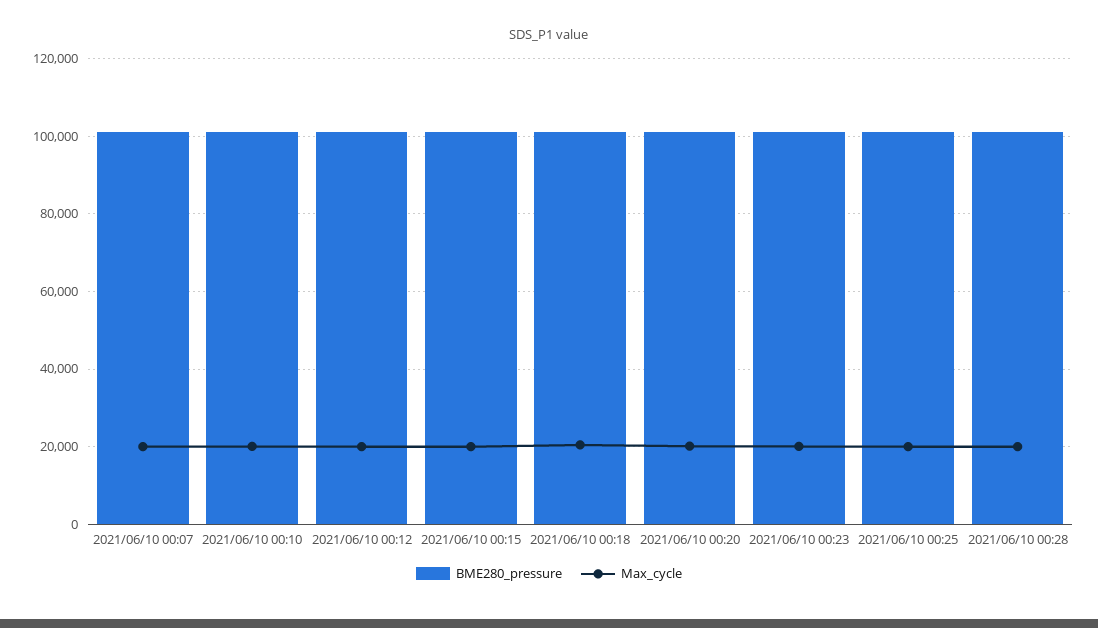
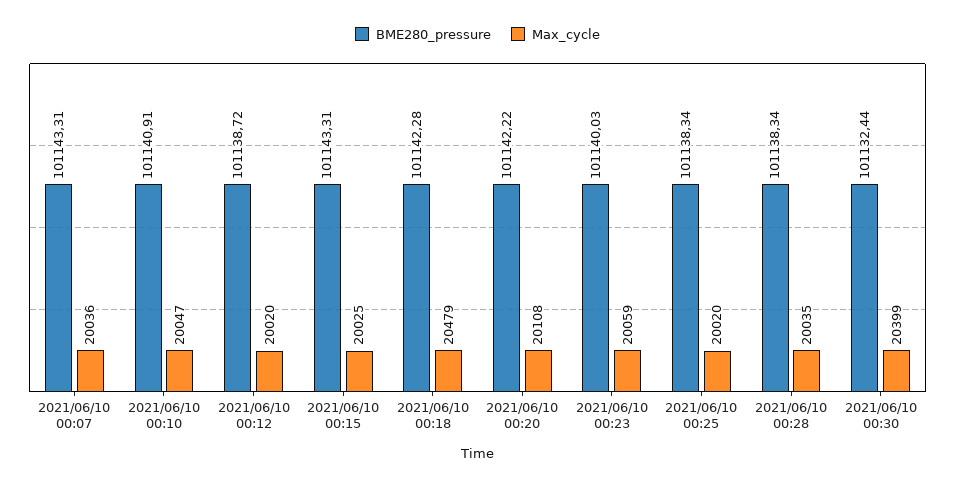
BME280_pressure, 2021/06/10 00:30: none -> 101132.44
Max_cycle, 2021/06/10 00:30: none -> 20399

